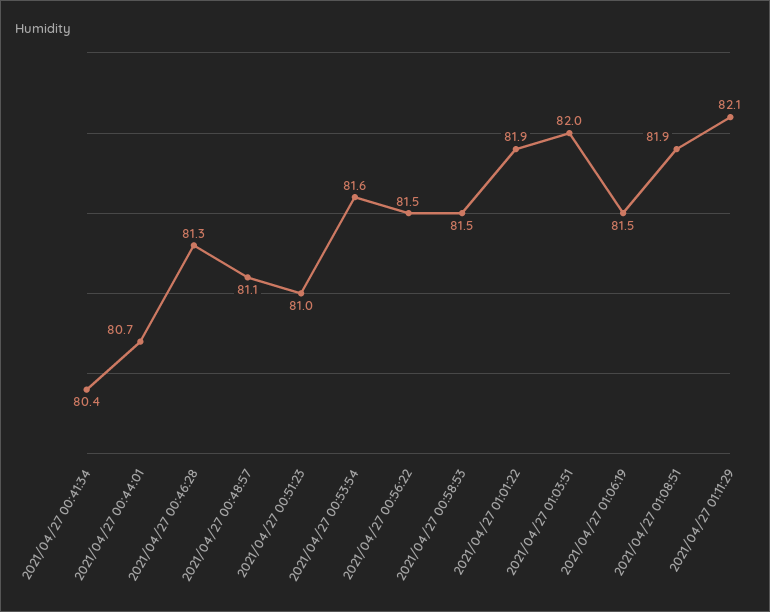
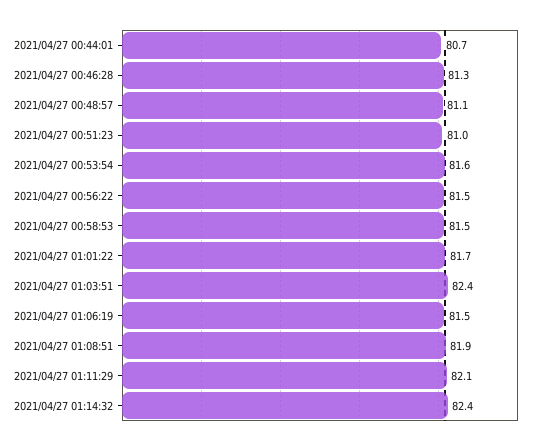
2021/04/27 00:41:34: 80.4 -> none
2021/04/27 01:01:22: 81.9 -> 81.7
2021/04/27 01:03:51: 82 -> 82.4
2021/04/27 01:14:32: none -> 82.4

